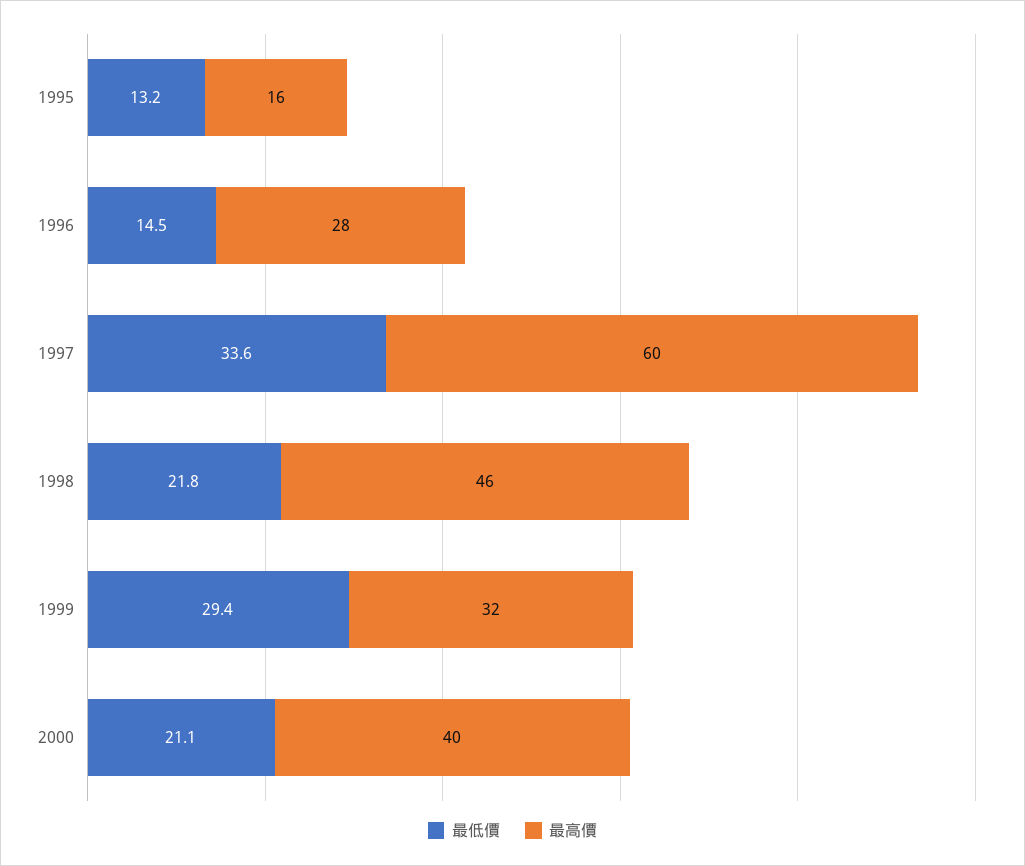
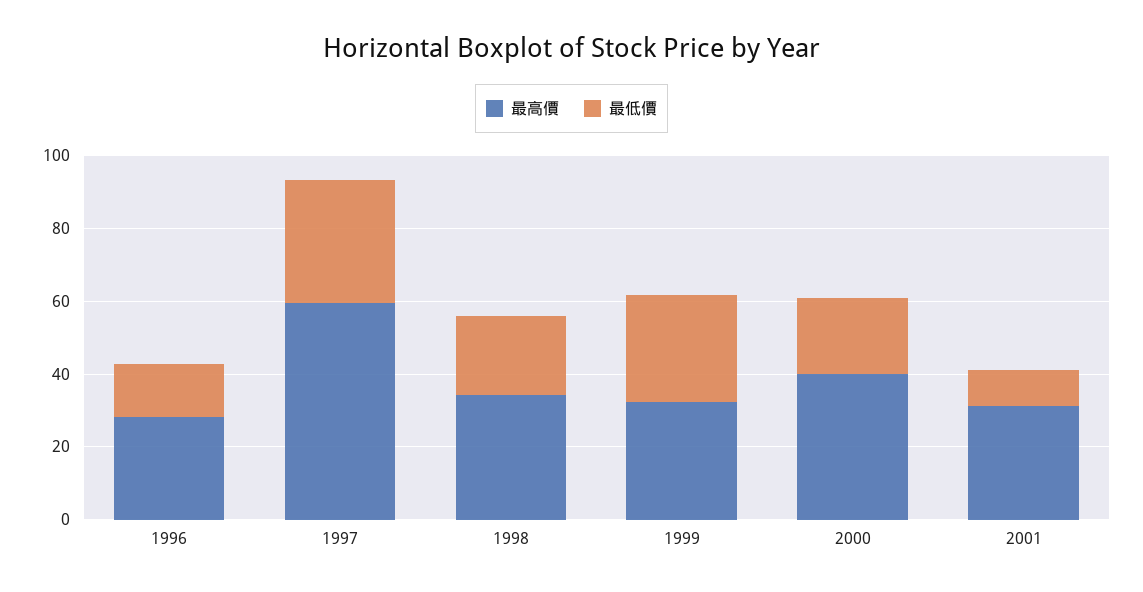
最低價, 1995: 13.2 -> none
最高價, 1995: 16 -> none
最高價, 1998: 46 -> 35
最高價, 2001: none -> 30
最低價, 2001: none -> 10

